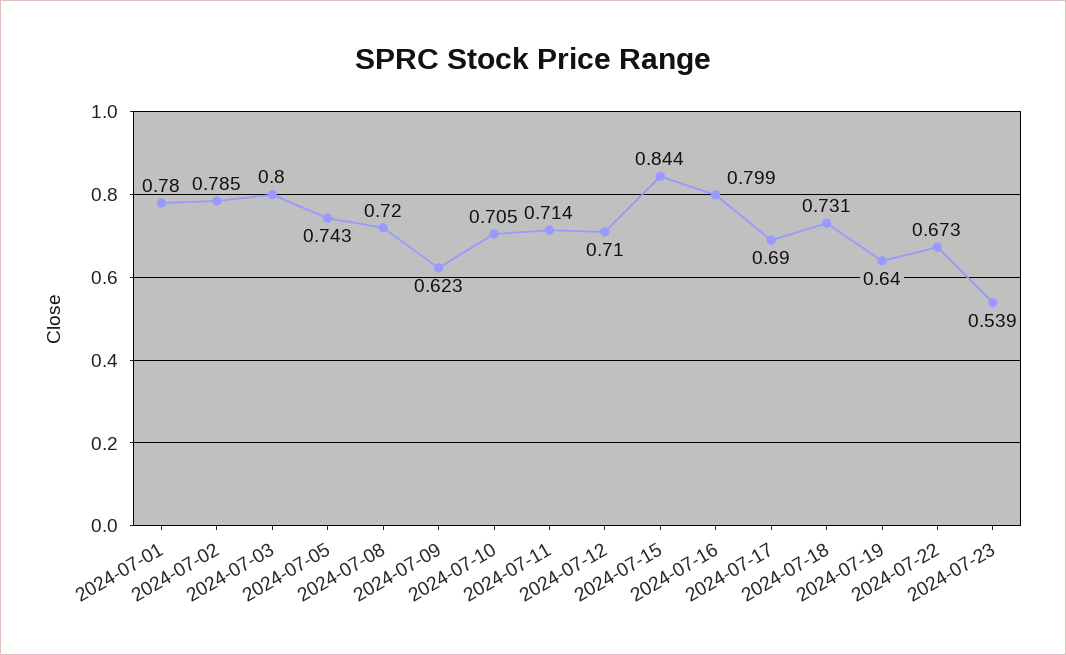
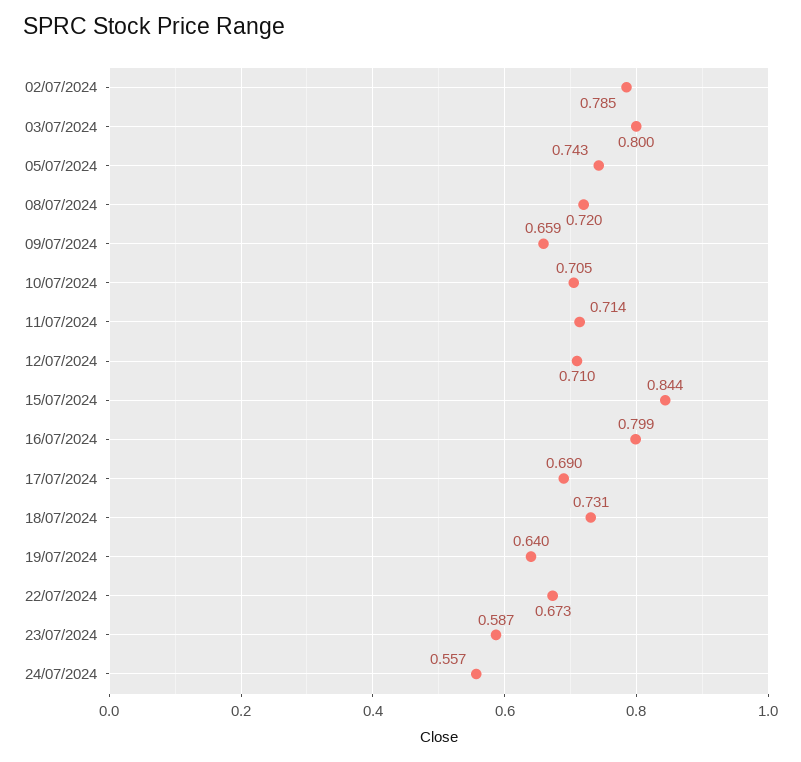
2024-07-01: 0.78 -> none
2024-07-09: 0.623 -> 0.659
2024-07-23: 0.539 -> 0.587
24/07/2024: none -> 0.557

